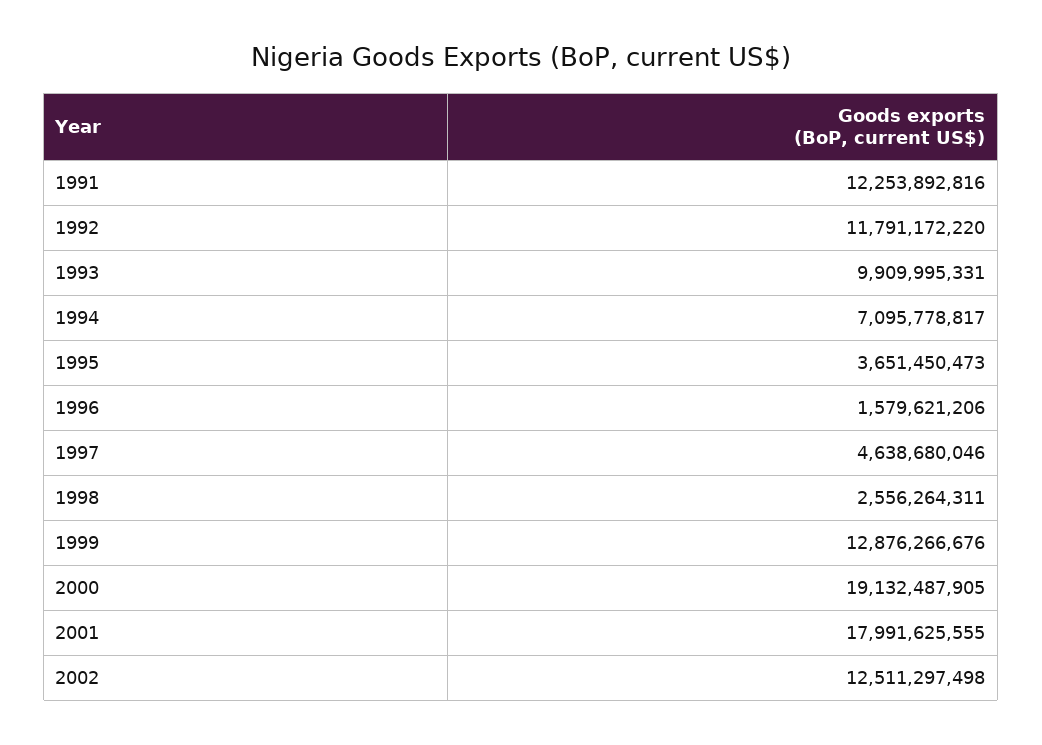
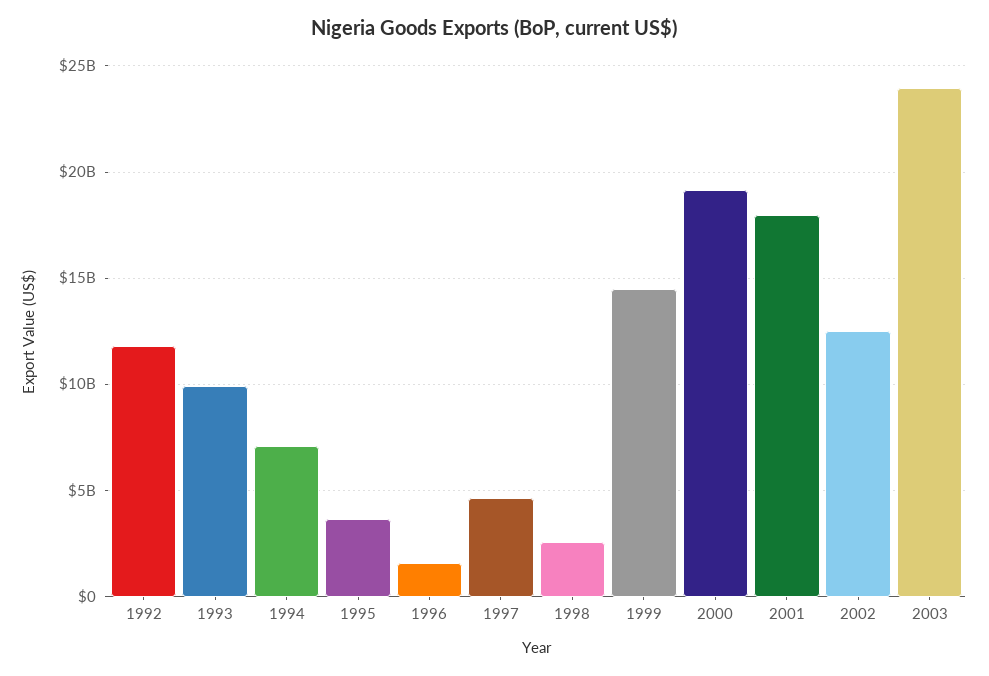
1991: 12253892816 -> none
1999: 12876266676 -> 14500000000
2003: none -> 24000000000

